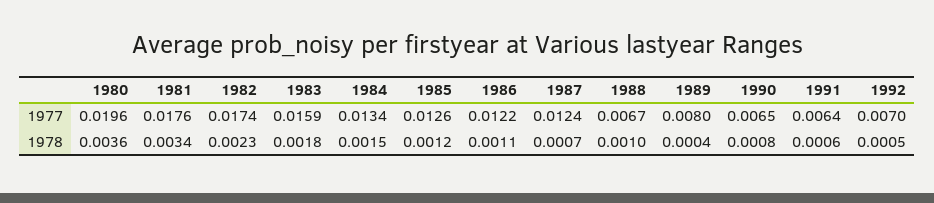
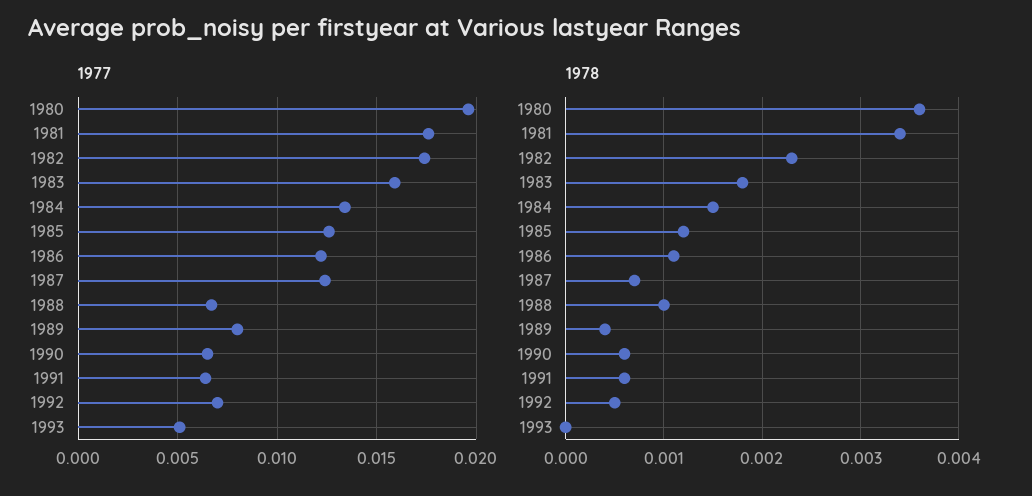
1978, 1990: 0.0008 -> 0.0006
1977, 1993: none -> 0.005
1978, 1993: none -> 0

